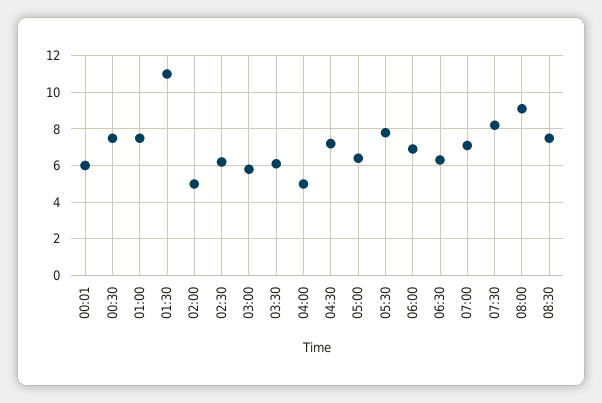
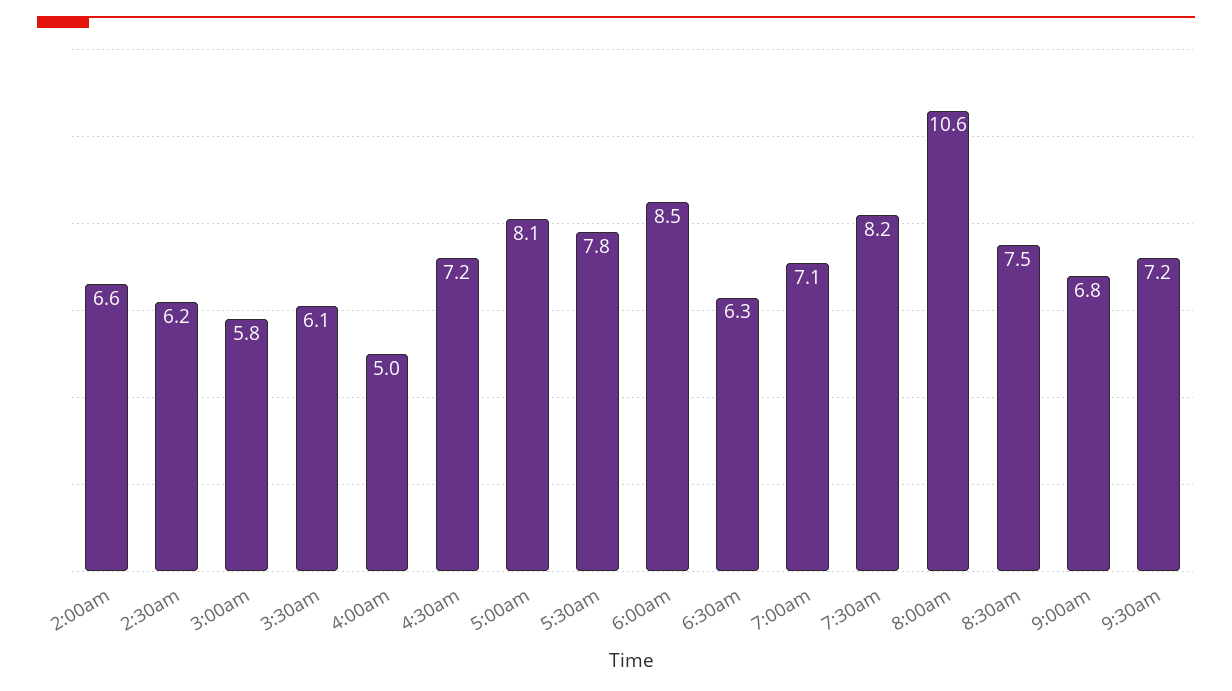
00:01: 6 -> none
00:30: 7.5 -> none
01:00: 7.5 -> none
01:30: 11 -> none
02:00: 5 -> 6.6
05:00: 6.5 -> 8.1
06:00: 7 -> 8.5
08:00: 9 -> 10.6
9:00am: none -> 6.8
9:30am: none -> 7.2

